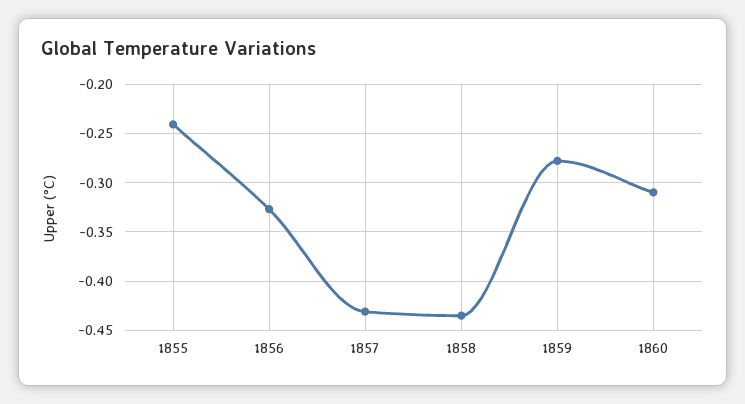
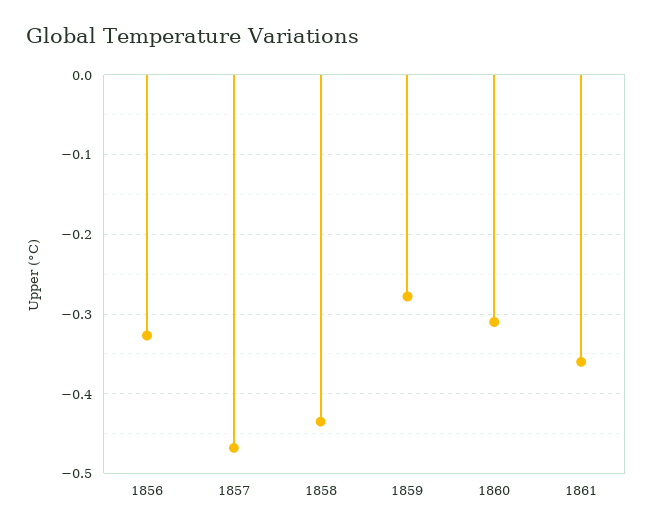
1855: -0.24 -> none
1857: -0.43 -> -0.47
1861: none -> -0.36

